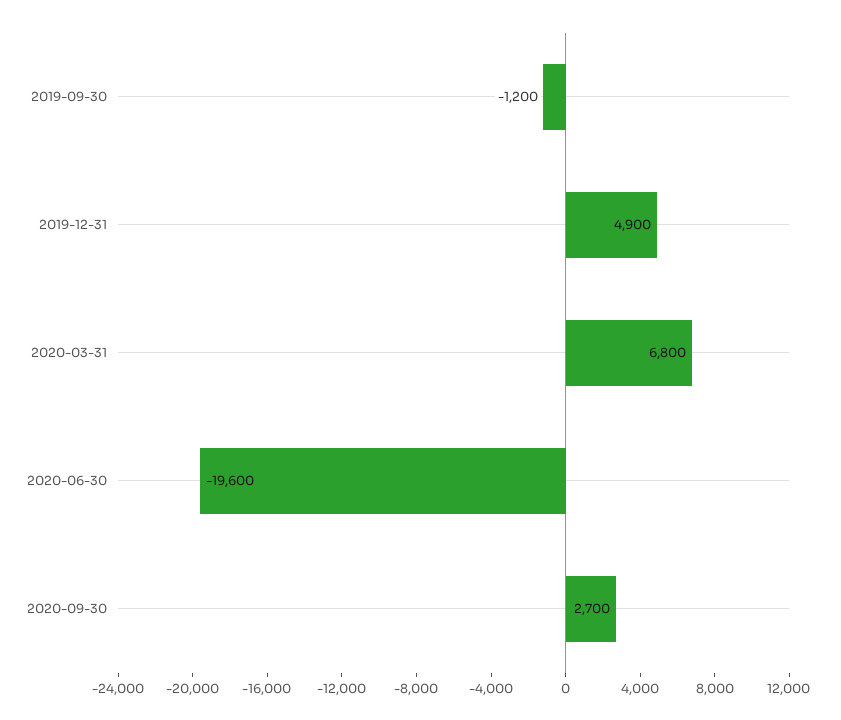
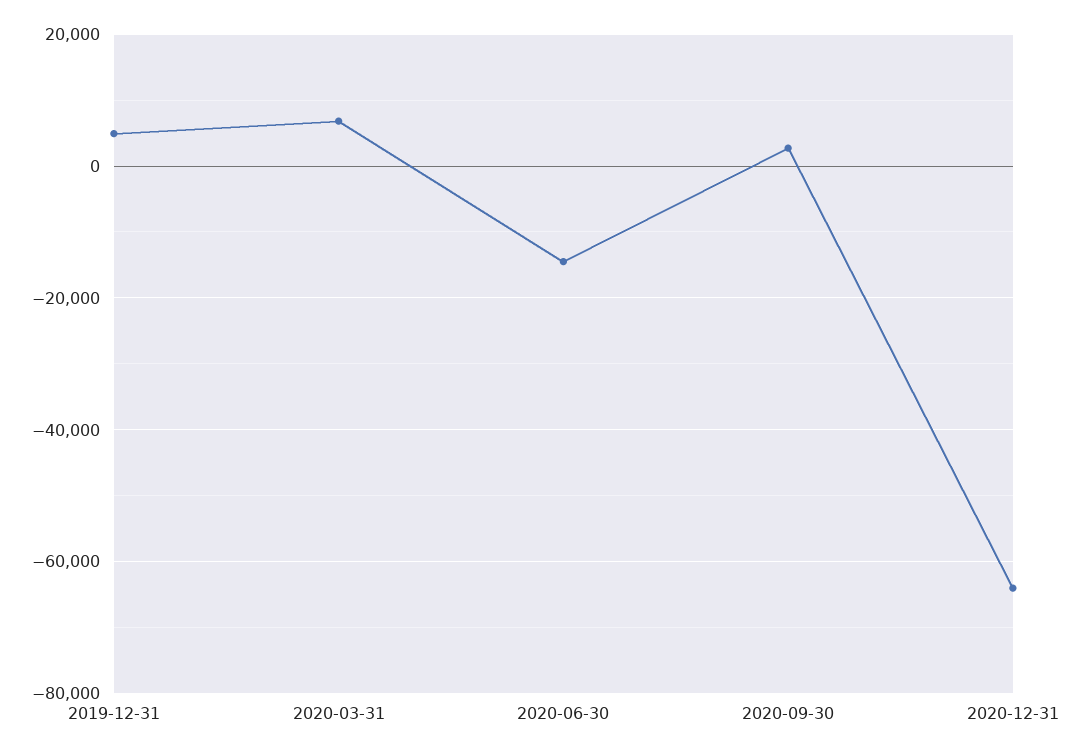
2019-09-30: -1200 -> none
2020-06-30: -19600 -> -14000
2020-12-31: none -> -64000

